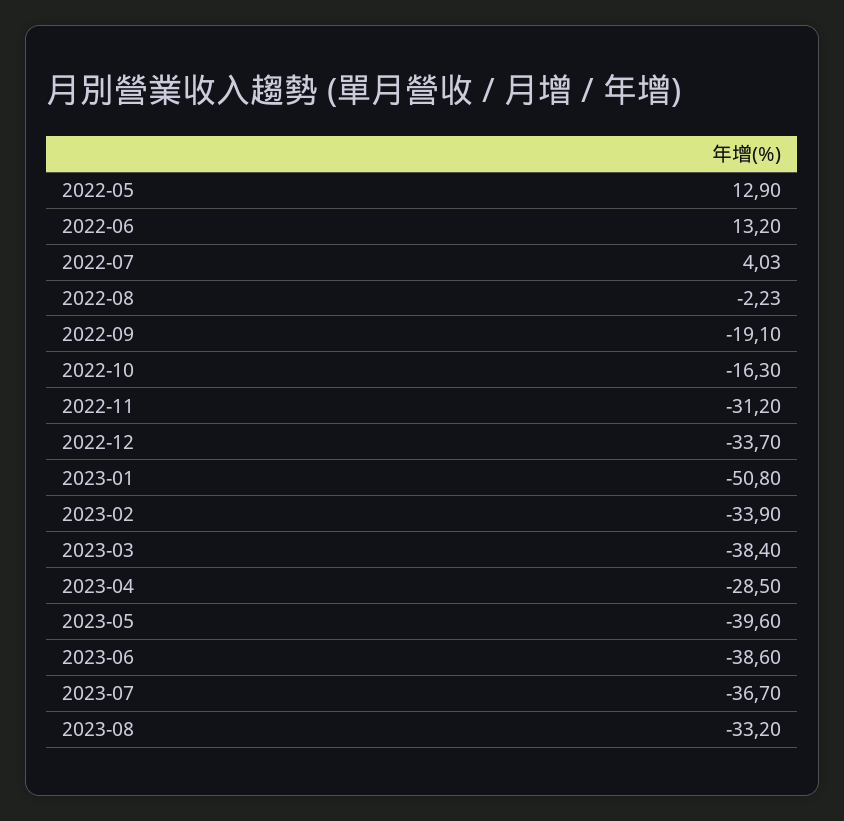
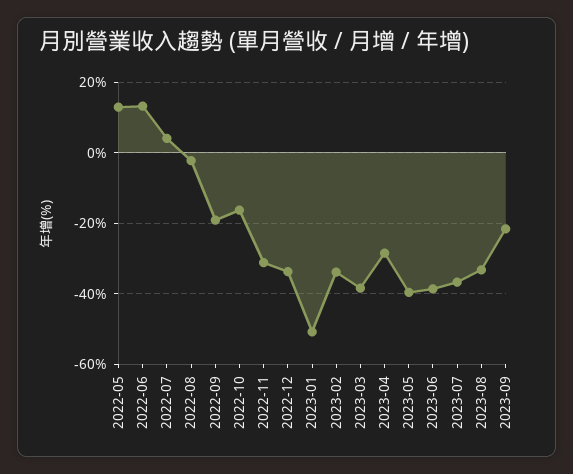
2023-09: none -> -22

